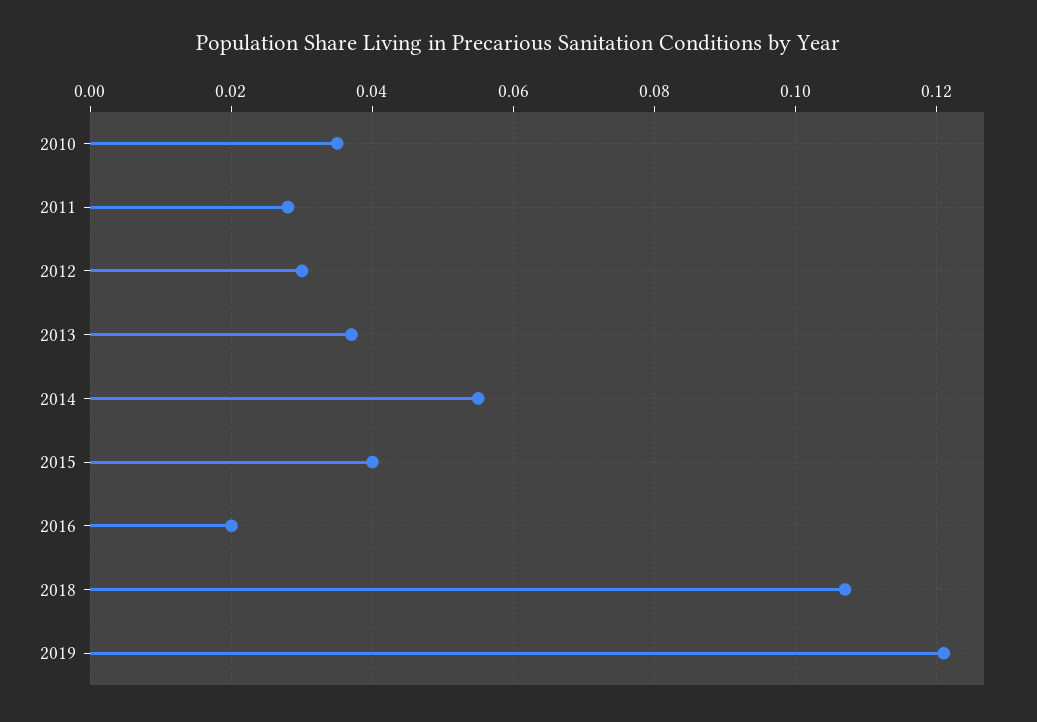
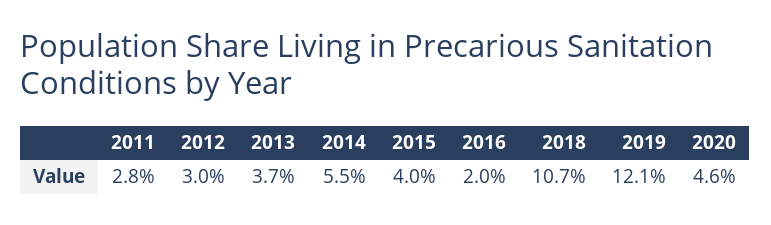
2010: 0.035 -> none
2020: none -> 0.046

